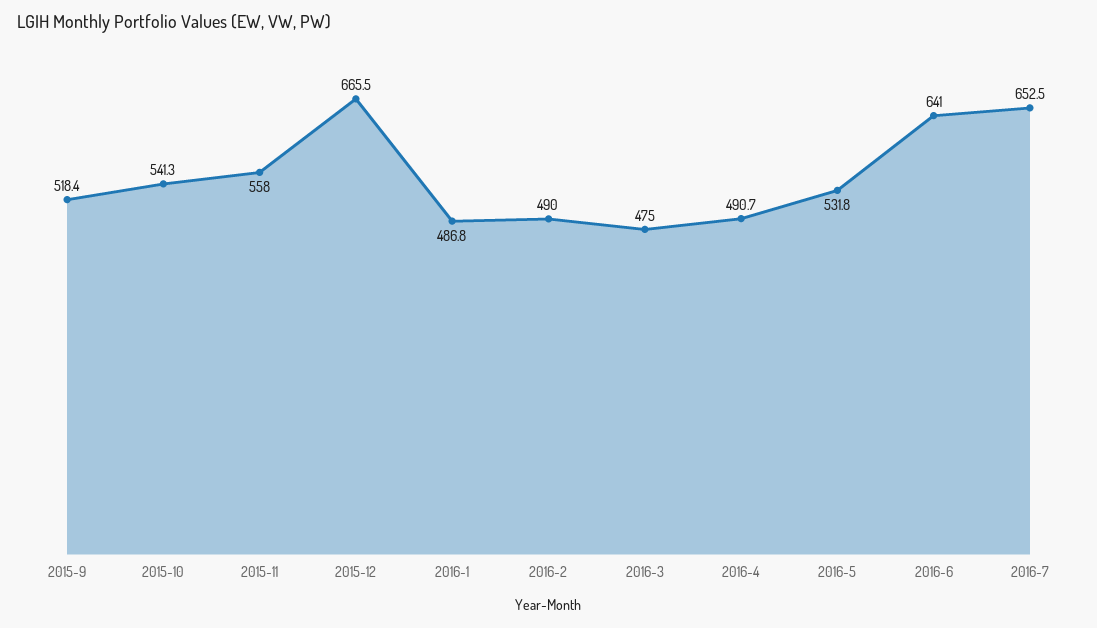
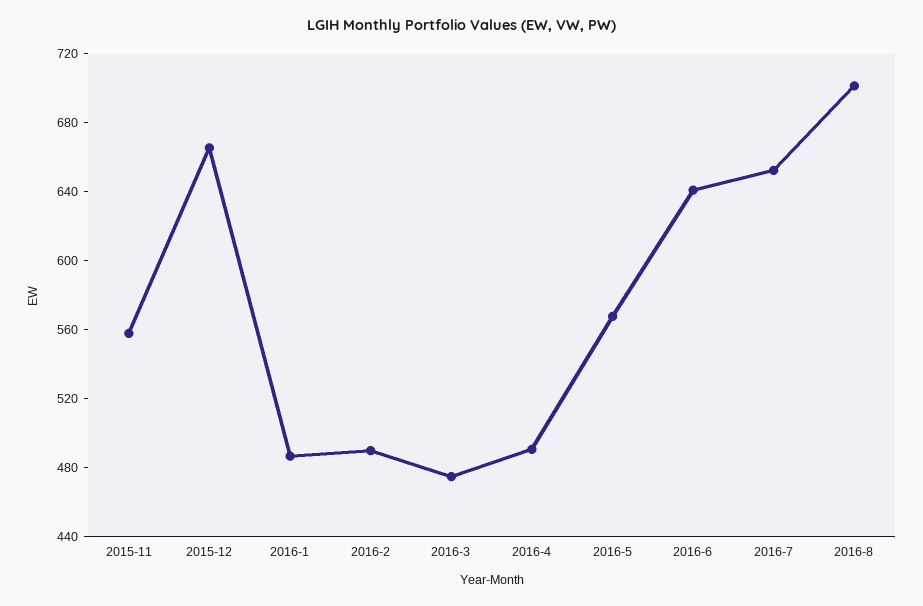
2015-9: 518.4 -> none
2015-10: 541.3 -> none
2016-5: 531.8 -> 570
2016-8: none -> 700

